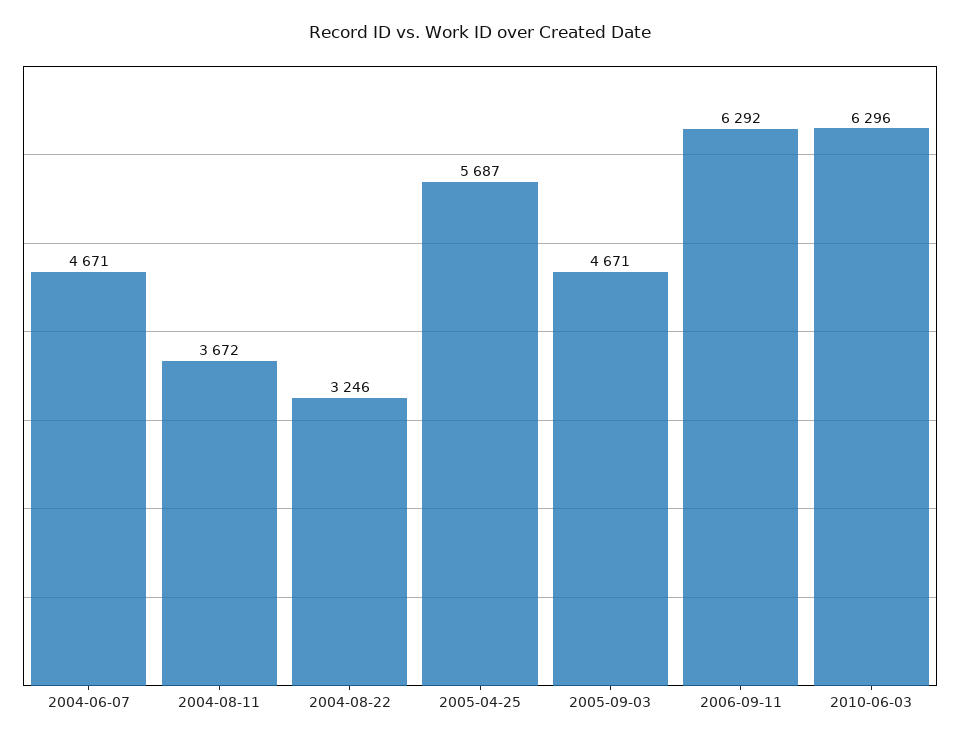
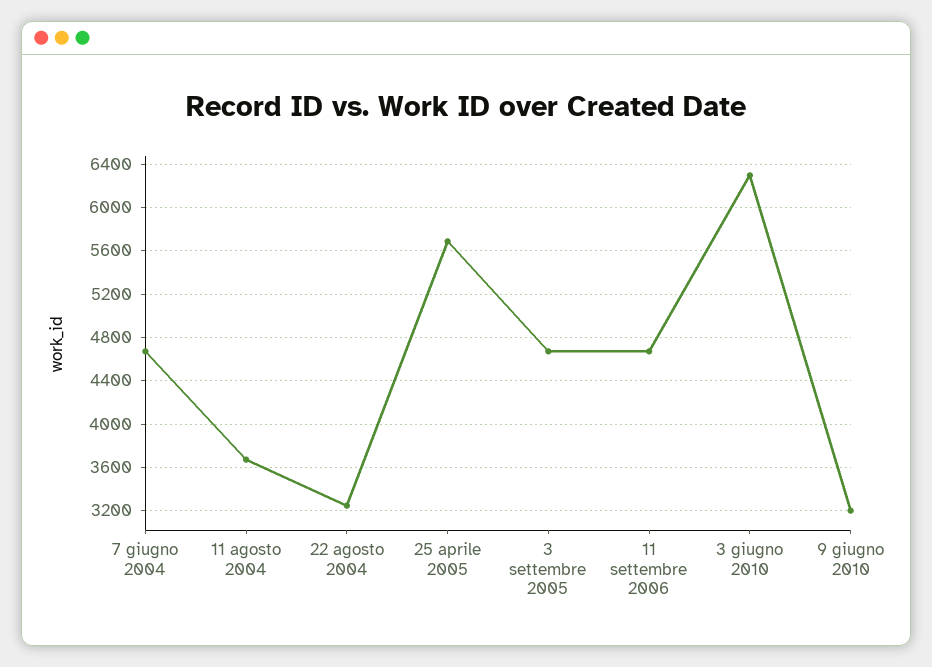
2006-09-11: 6292 -> 4700
9 giugno 2010: none -> 3200

